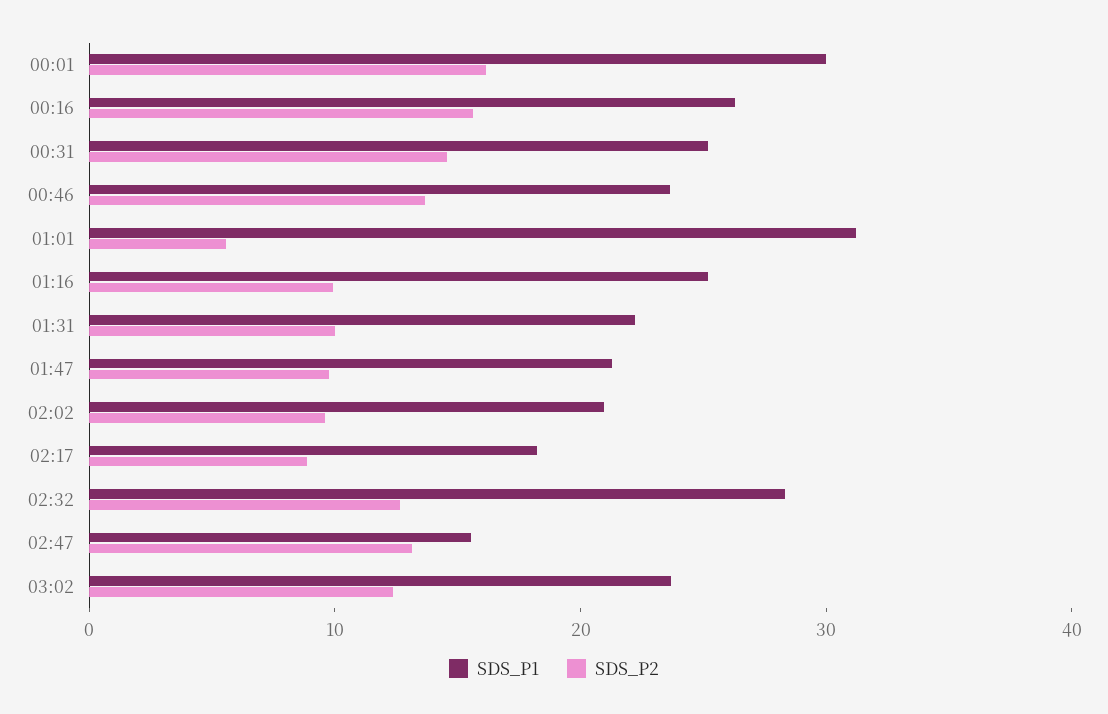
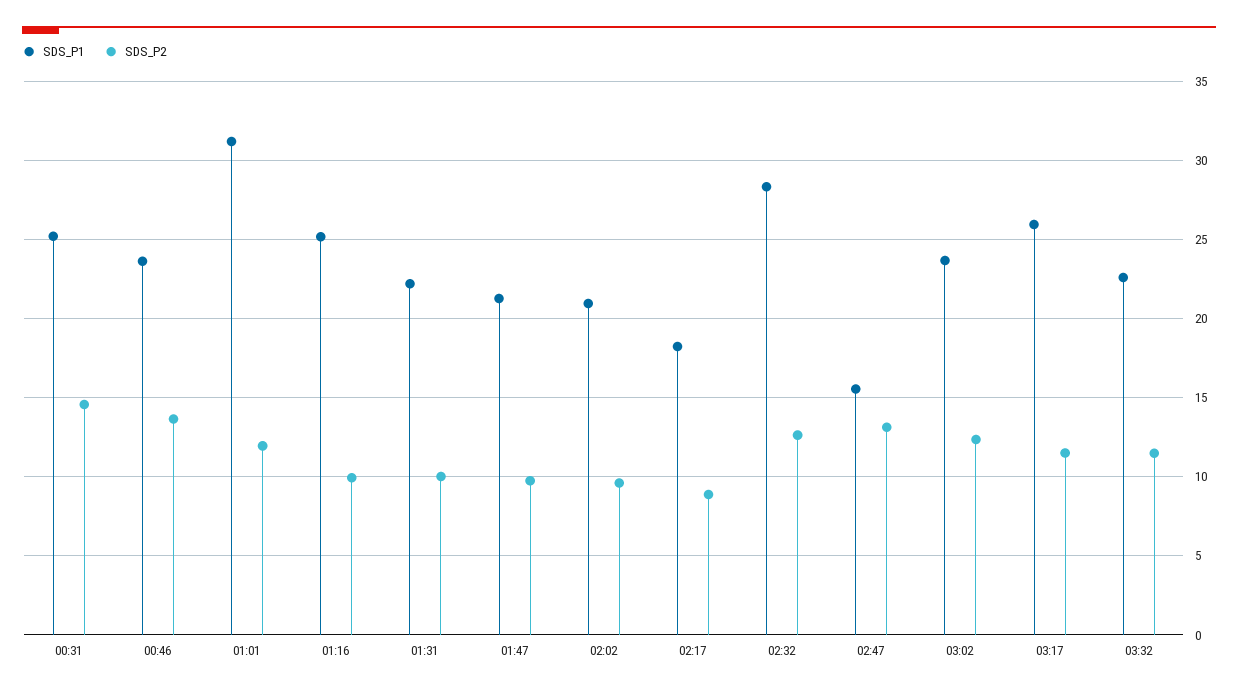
SDS_P1, 00:01: 30 -> none
SDS_P2, 00:01: 16 -> none
SDS_P1, 00:16: 26 -> none
SDS_P2, 00:16: 16 -> none
SDS_P2, 01:01: 6 -> 12
SDS_P1, 03:17: none -> 26
SDS_P2, 03:17: none -> 11.5
SDS_P1, 03:32: none -> 22.5
SDS_P2, 03:32: none -> 11.5

